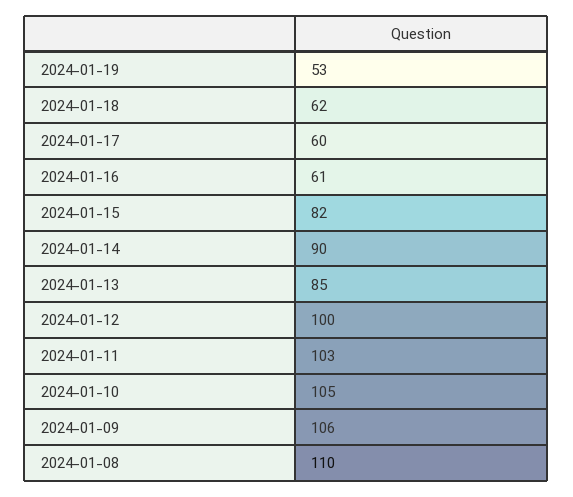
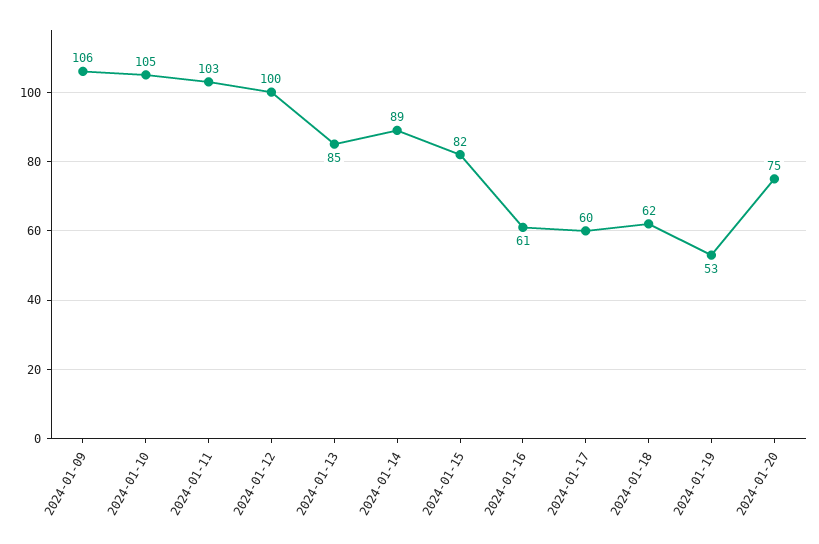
2024-01-14: 90 -> 89
2024-01-08: 110 -> none
2024-01-20: none -> 75

